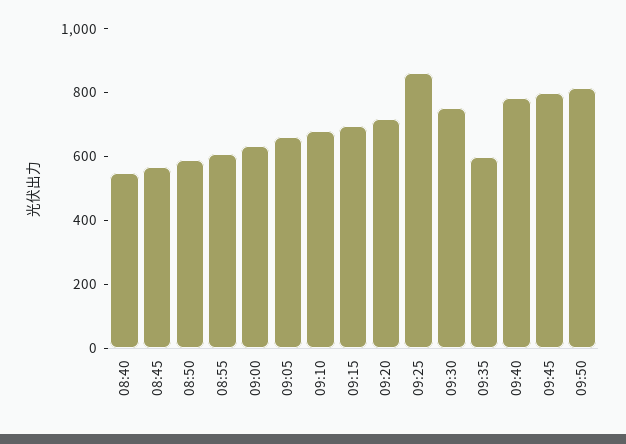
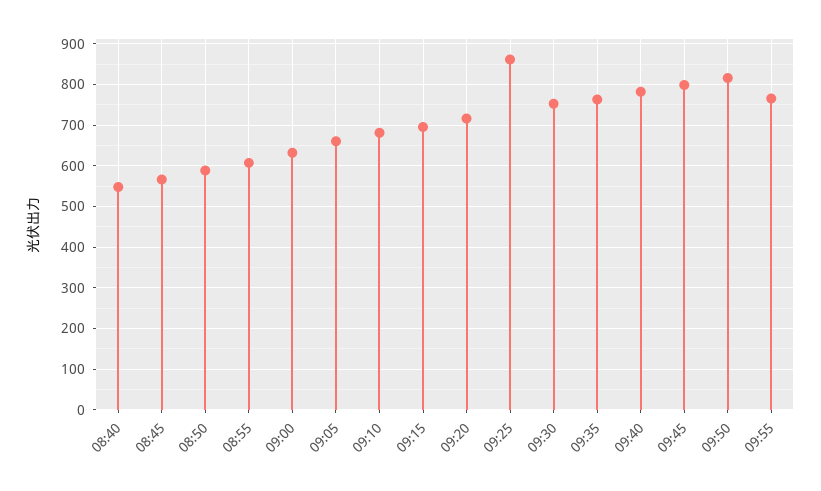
09:35: 600 -> 760
09:55: none -> 760

